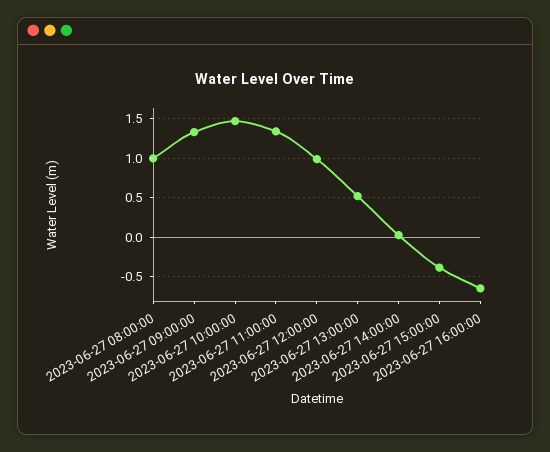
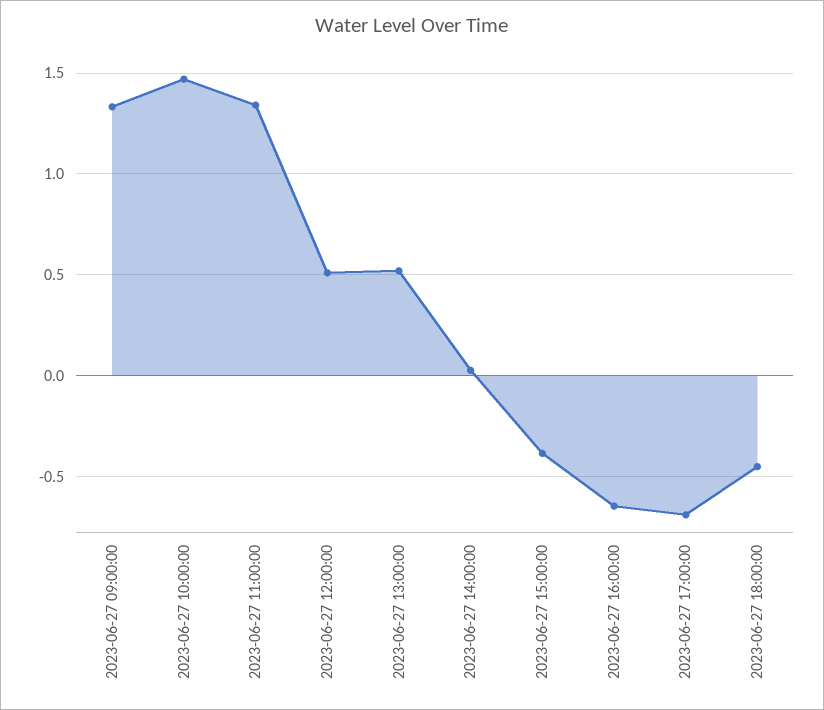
2023-06-27 08:00:00: 1 -> none
2023-06-27 12:00:00: 1 -> 0.5
2023-06-27 17:00:00: none -> -0.7
2023-06-27 18:00:00: none -> -0.45

